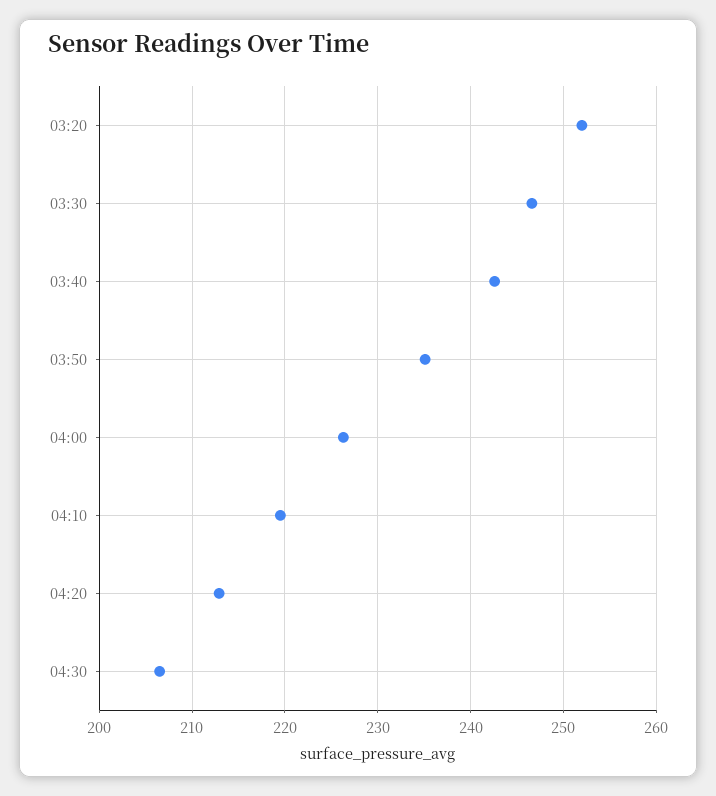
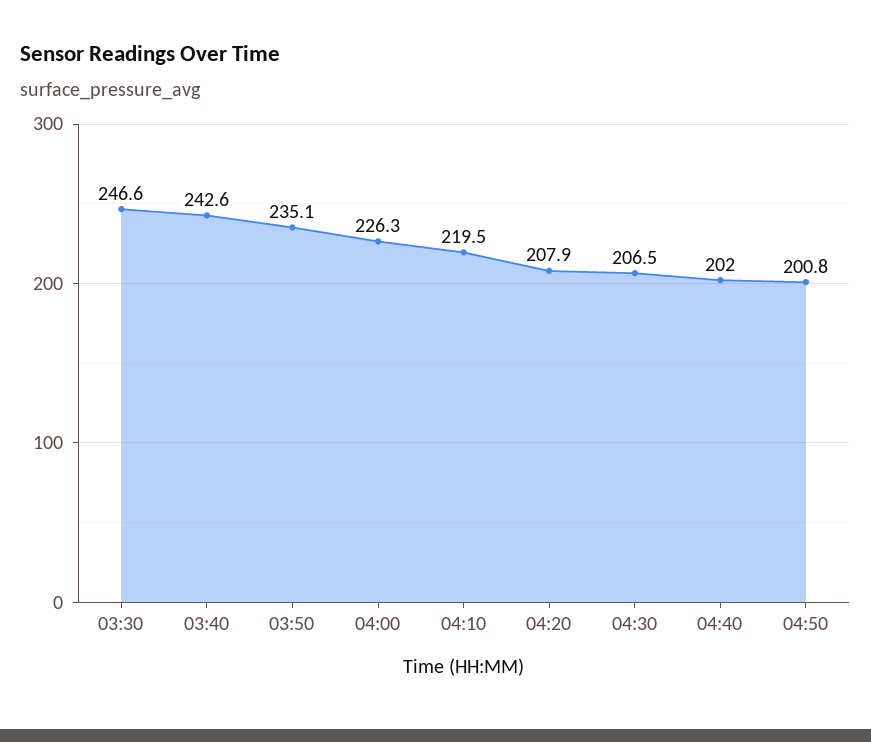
03:20: 252 -> none
04:20: 213 -> 207.9
04:40: none -> 202
04:50: none -> 200.8

